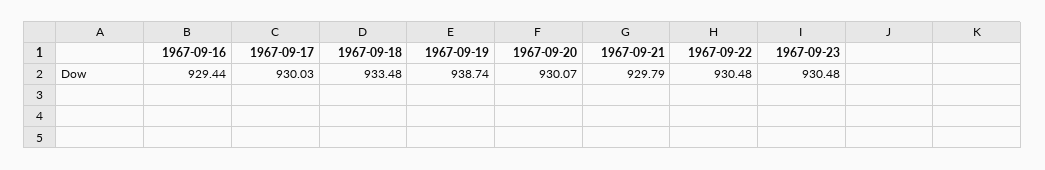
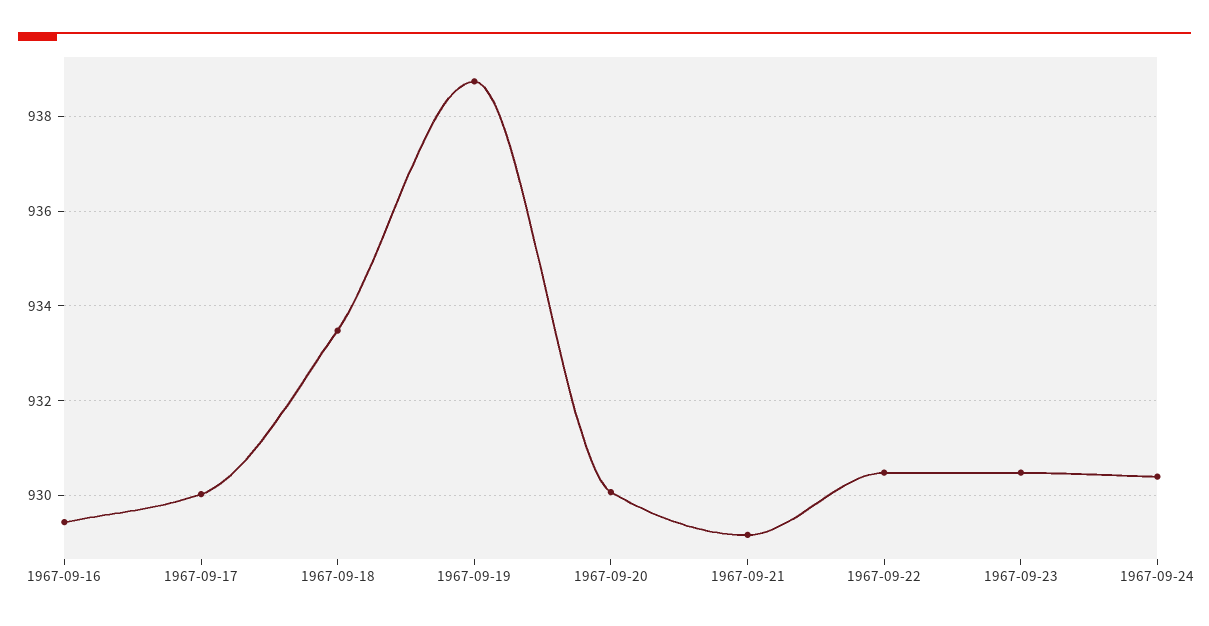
1967-09-21: 929.79 -> 929.2
1967-09-24: none -> 930.4

